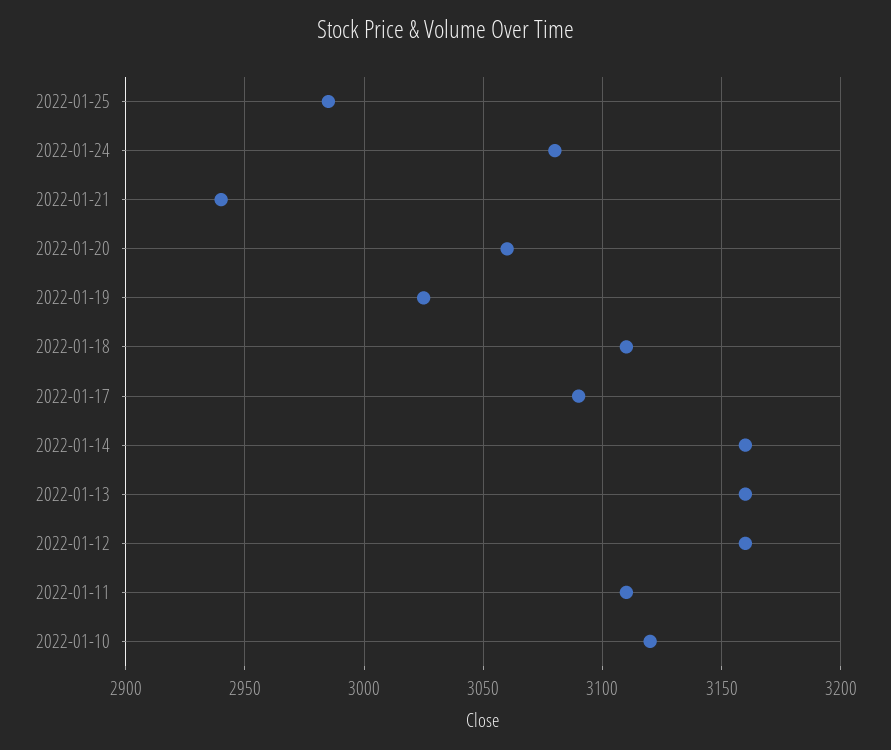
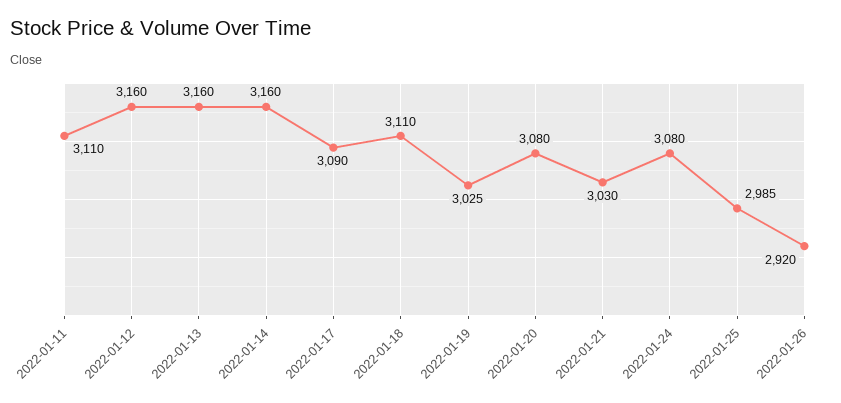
2022-01-21: 2940 -> 3030
2022-01-20: 3060 -> 3080
2022-01-10: 3120 -> none
2022-01-26: none -> 2920

